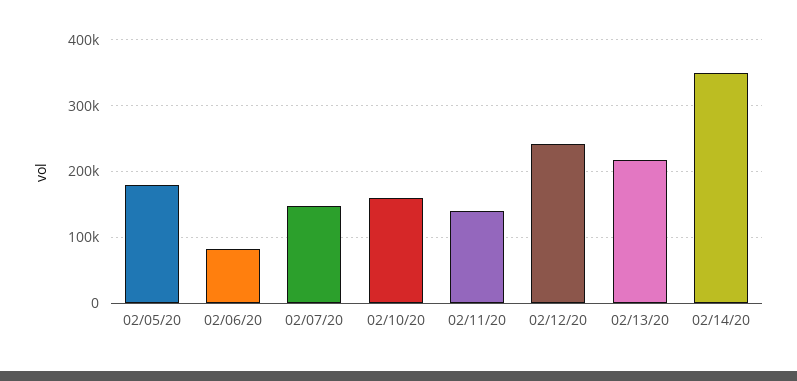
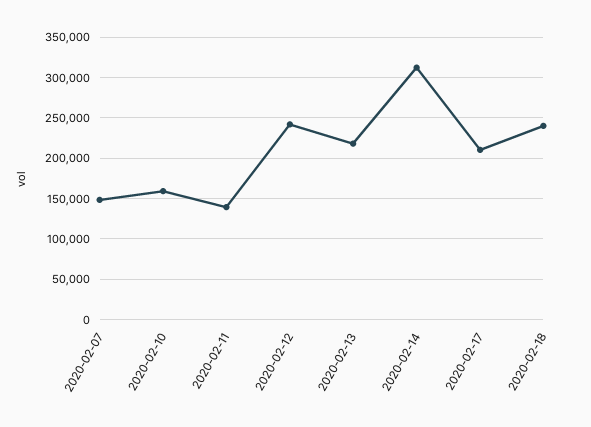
02/05/20: 180000 -> none
02/06/20: 80000 -> none
02/14/20: 350000 -> 310000
2020-02-17: none -> 210000
2020-02-18: none -> 240000

